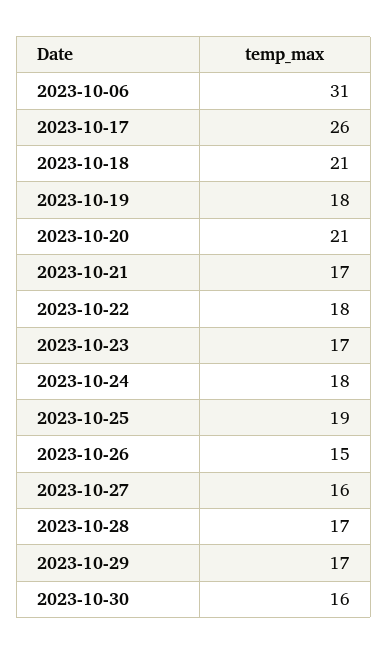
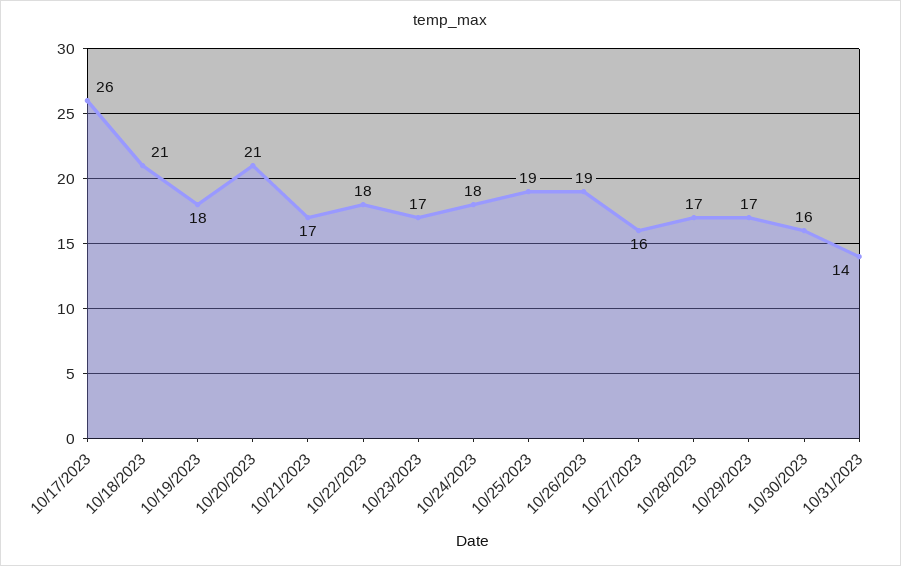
2023-10-06: 31 -> none
2023-10-26: 15 -> 19
10/31/2023: none -> 14

